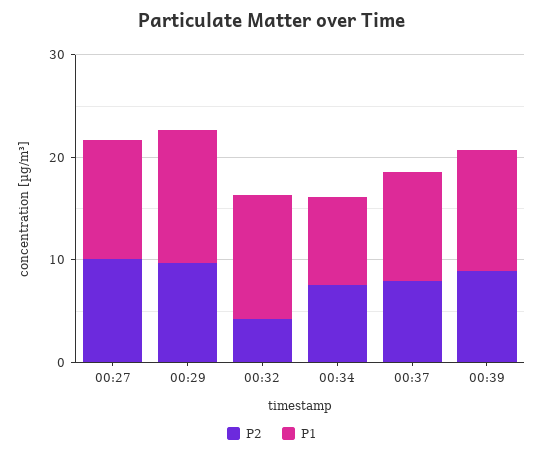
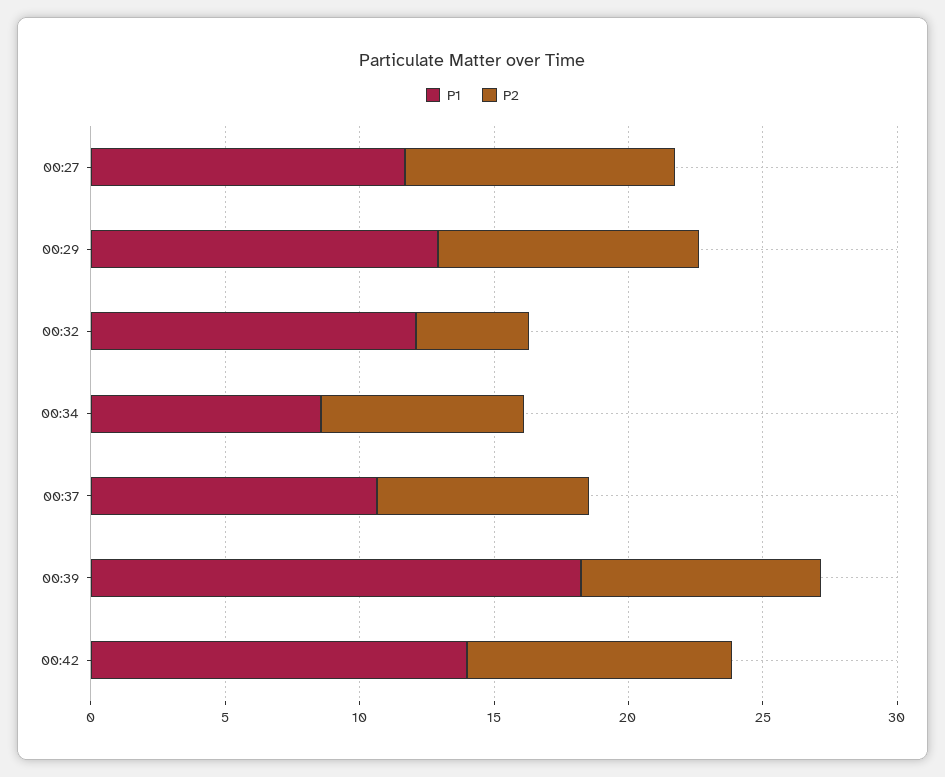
P1, 00:39: 12 -> 18
P1, 00:42: none -> 14
P2, 00:42: none -> 10

